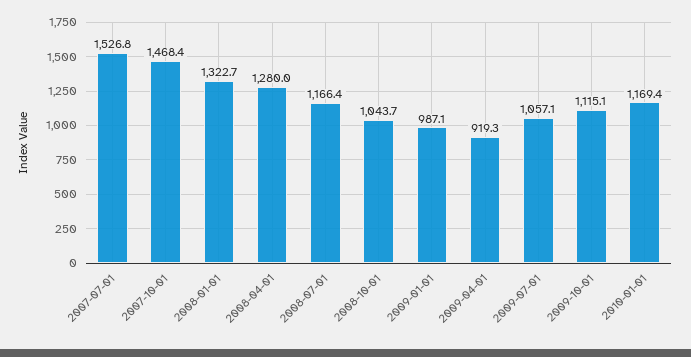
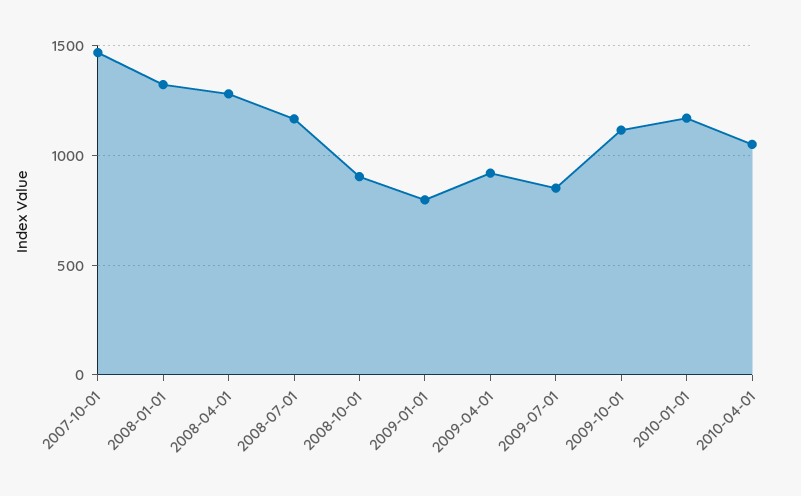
2007-07-01: 1526.8 -> none
2008-10-01: 1043.7 -> 900
2009-01-01: 987.1 -> 800
2009-07-01: 1057.1 -> 850
2010-04-01: none -> 1050

